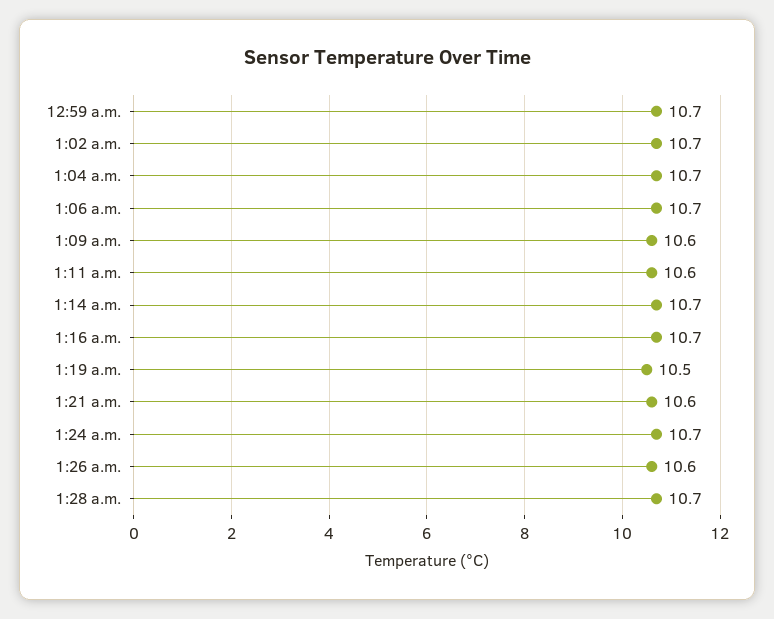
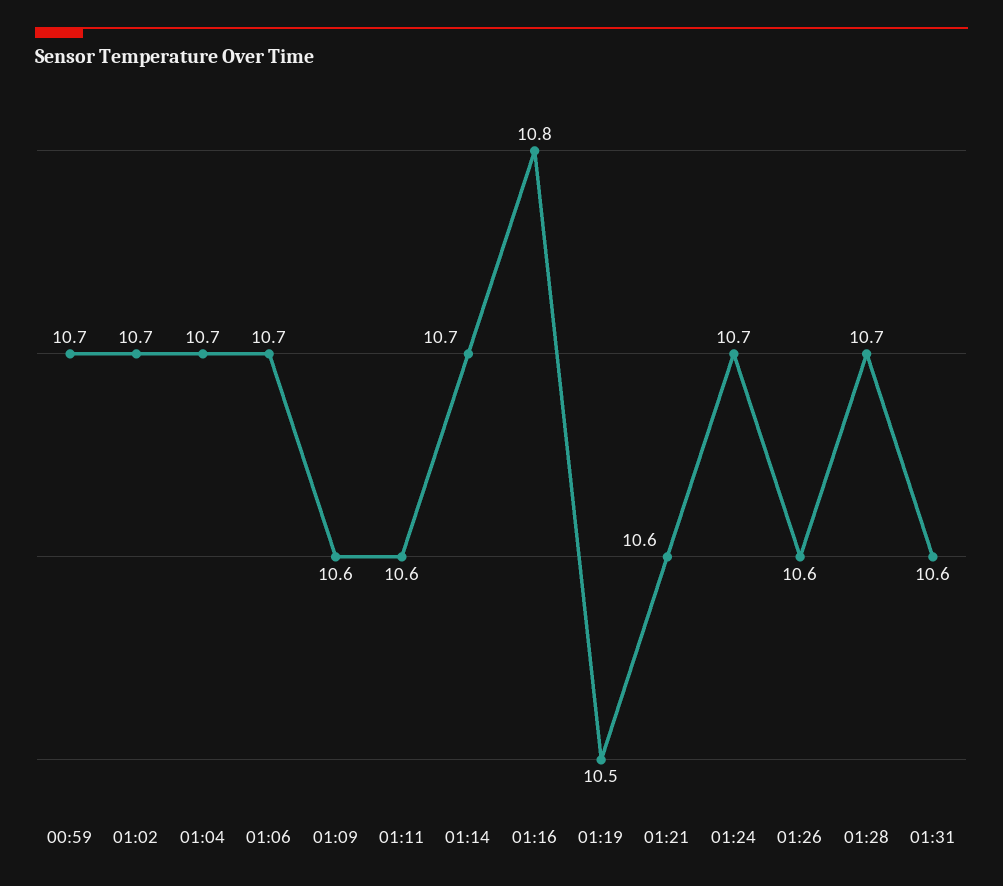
1:16 a.m.: 10.7 -> 10.8
01:31: none -> 10.6

